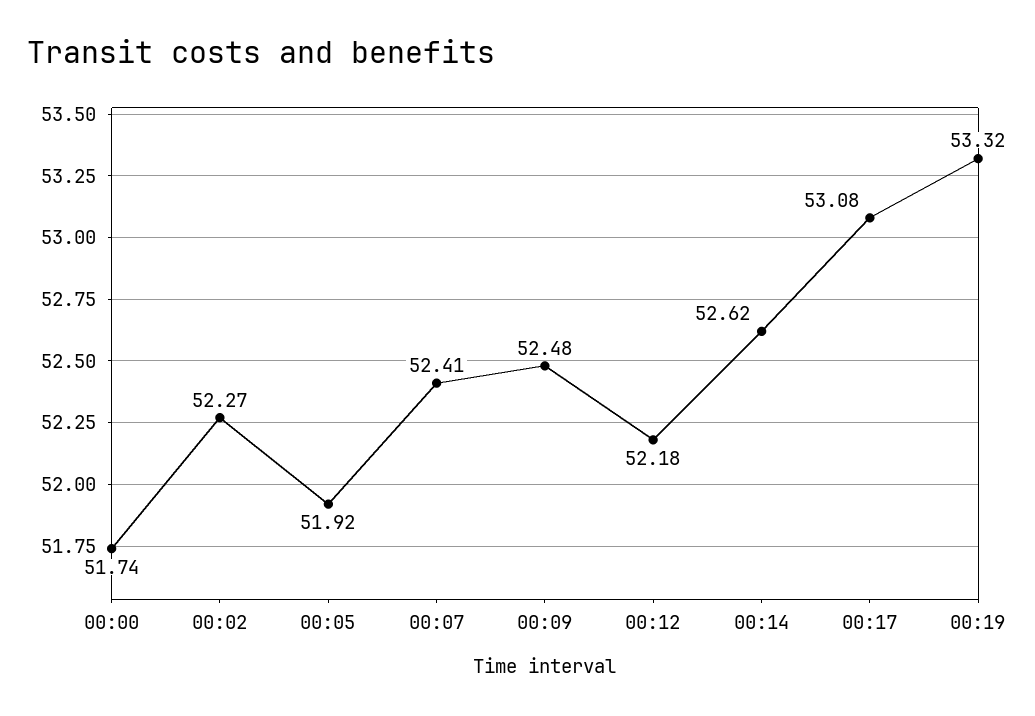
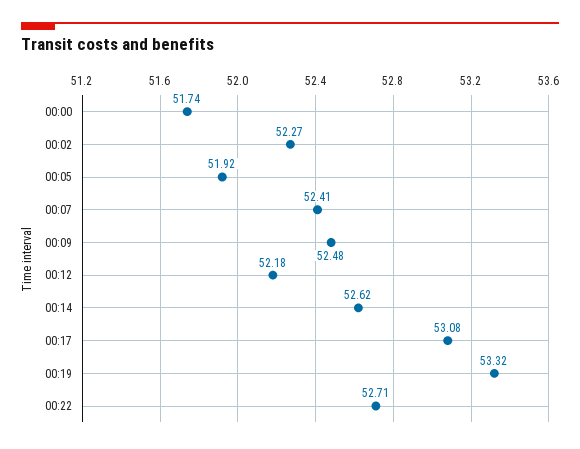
00:22: none -> 52.71

